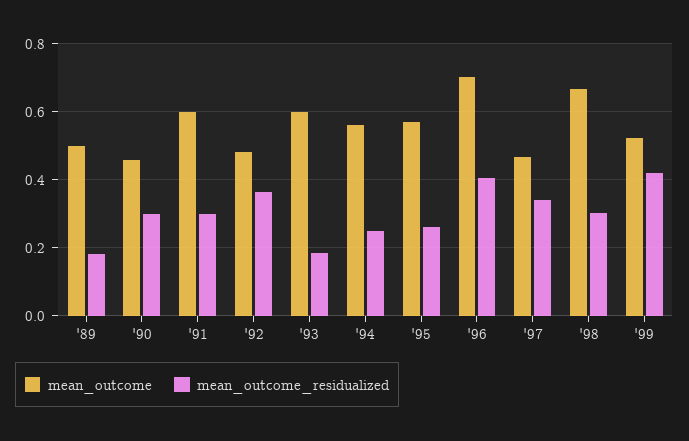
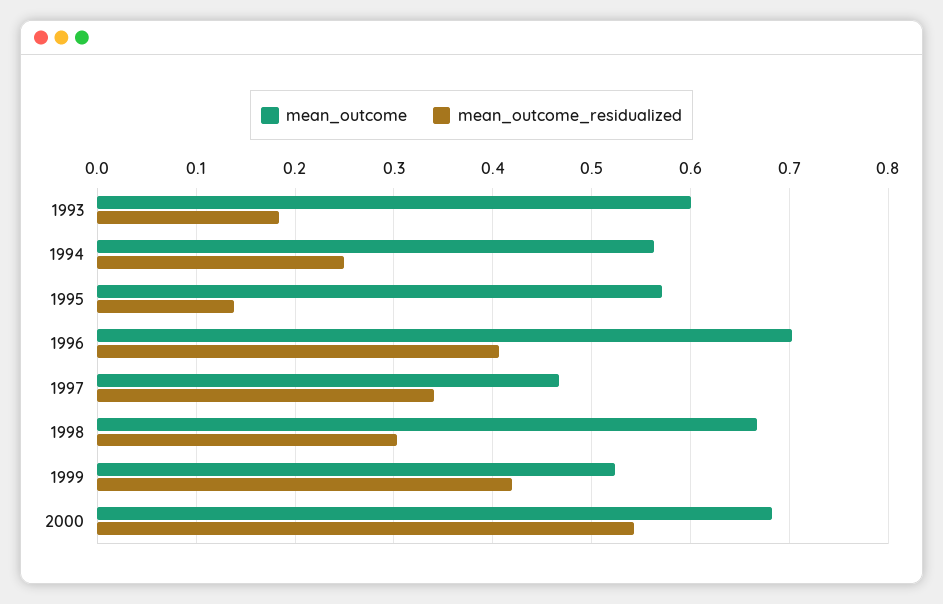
mean_outcome, '89: 0.5 -> none
mean_outcome_residualized, '89: 0.18 -> none
mean_outcome, '90: 0.46 -> none
mean_outcome_residualized, '90: 0.3 -> none
mean_outcome, '91: 0.6 -> none
mean_outcome_residualized, '91: 0.3 -> none
mean_outcome, '92: 0.48 -> none
mean_outcome_residualized, '92: 0.36 -> none
mean_outcome_residualized, '95: 0.26 -> 0.14
mean_outcome, 2000: none -> 0.68
mean_outcome_residualized, 2000: none -> 0.54

